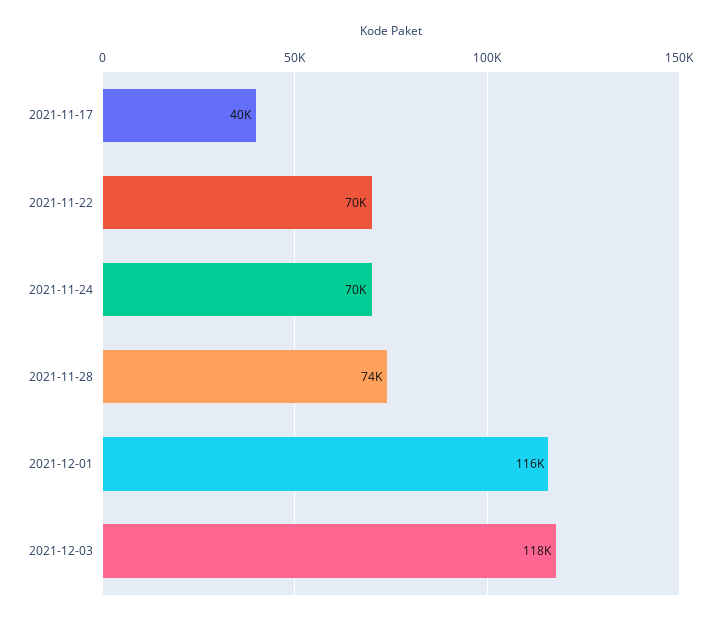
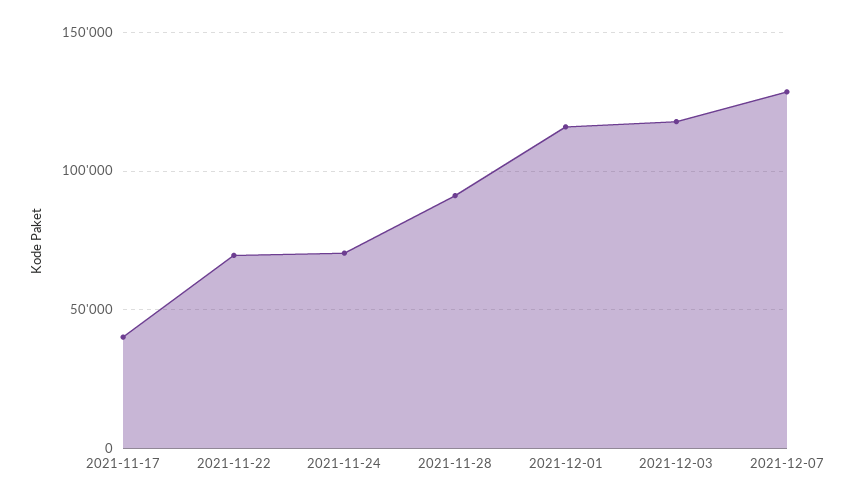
2021-11-28: 74000 -> 90000
2021-12-07: none -> 130000

